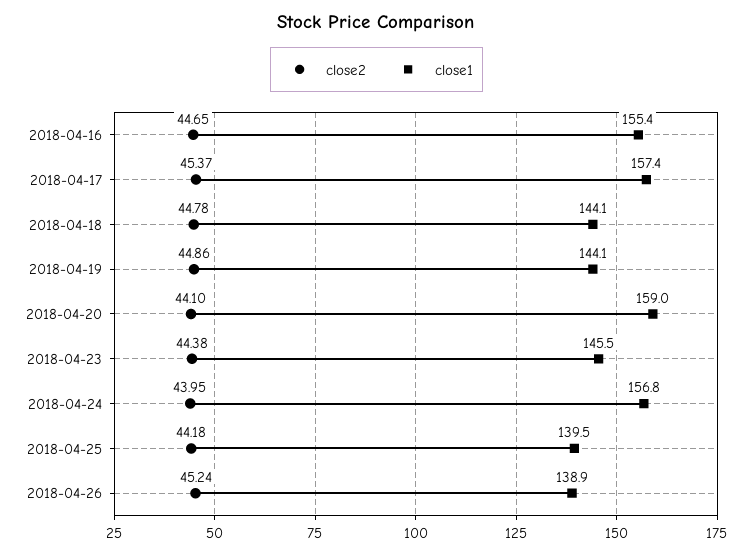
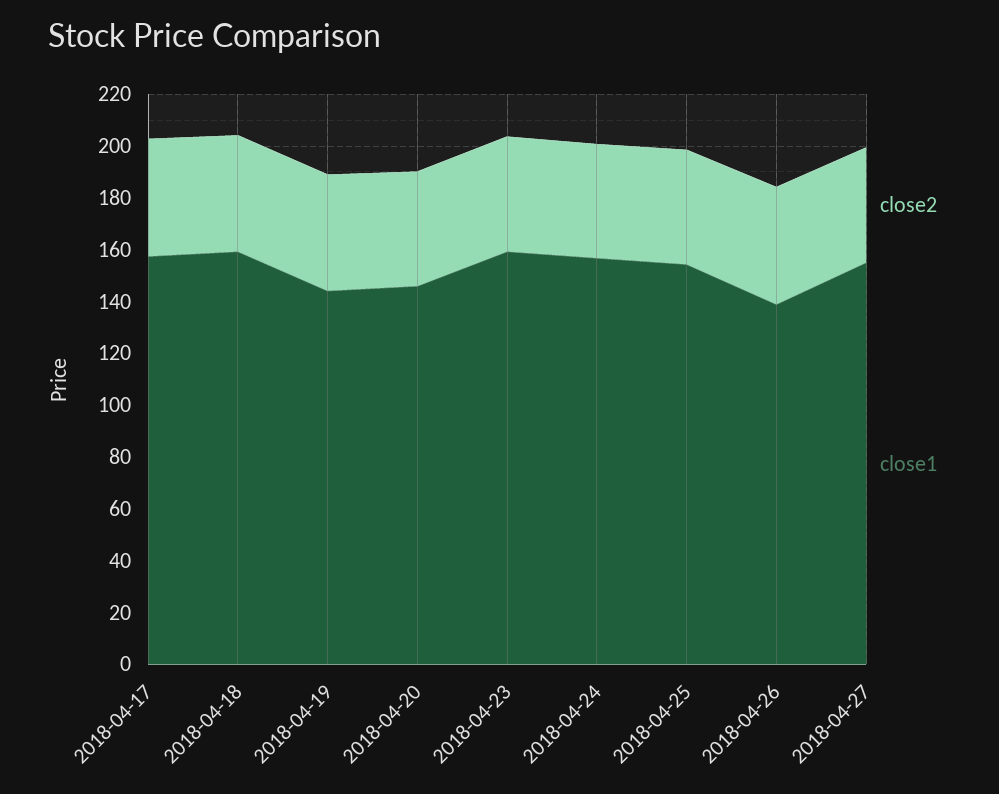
close2, 2018-04-16: 44.65 -> none
close1, 2018-04-16: 155.4 -> none
close1, 2018-04-18: 144.1 -> 160
close1, 2018-04-20: 159 -> 145
close1, 2018-04-23: 145.5 -> 160
close1, 2018-04-25: 139.5 -> 155
close2, 2018-04-27: none -> 45
close1, 2018-04-27: none -> 155

